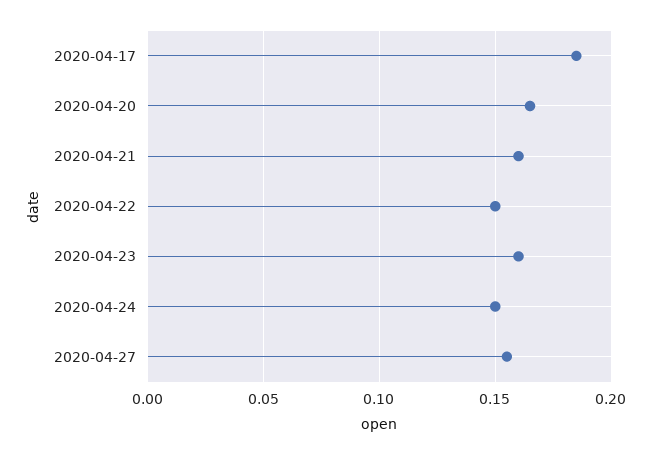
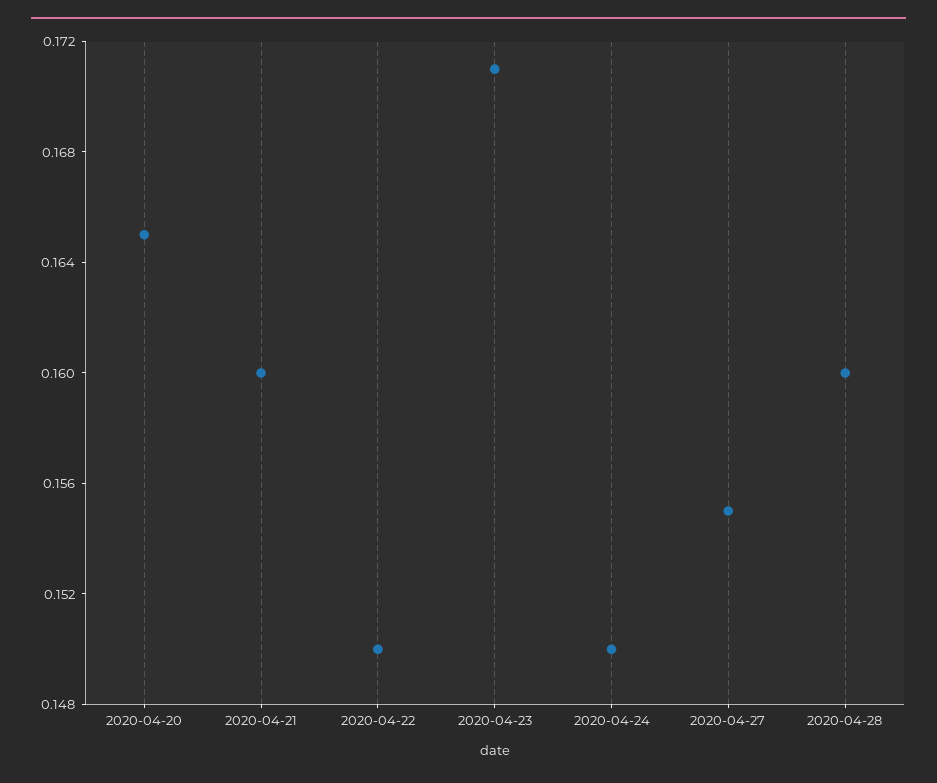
2020-04-17: 0.185 -> none
2020-04-23: 0.16 -> 0.171
2020-04-28: none -> 0.16

